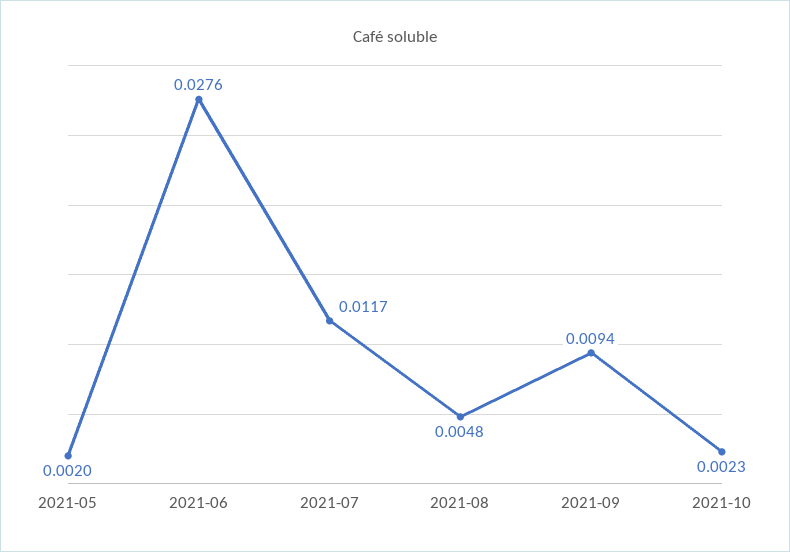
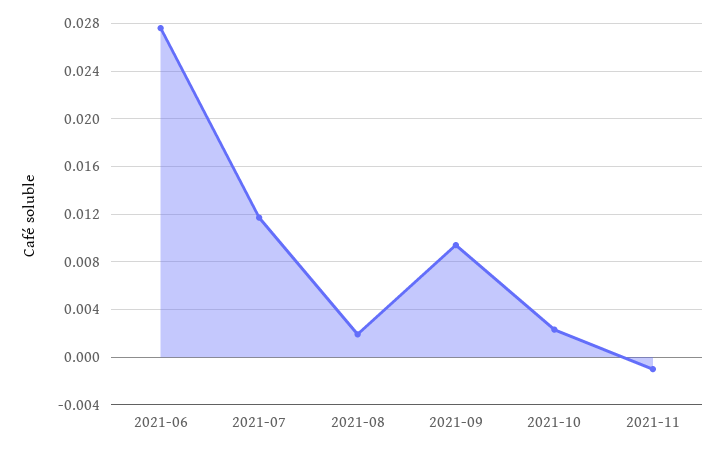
2021-05: 0.002 -> none
2021-08: 0.0048 -> 0.002
2021-11: none -> -0.001

